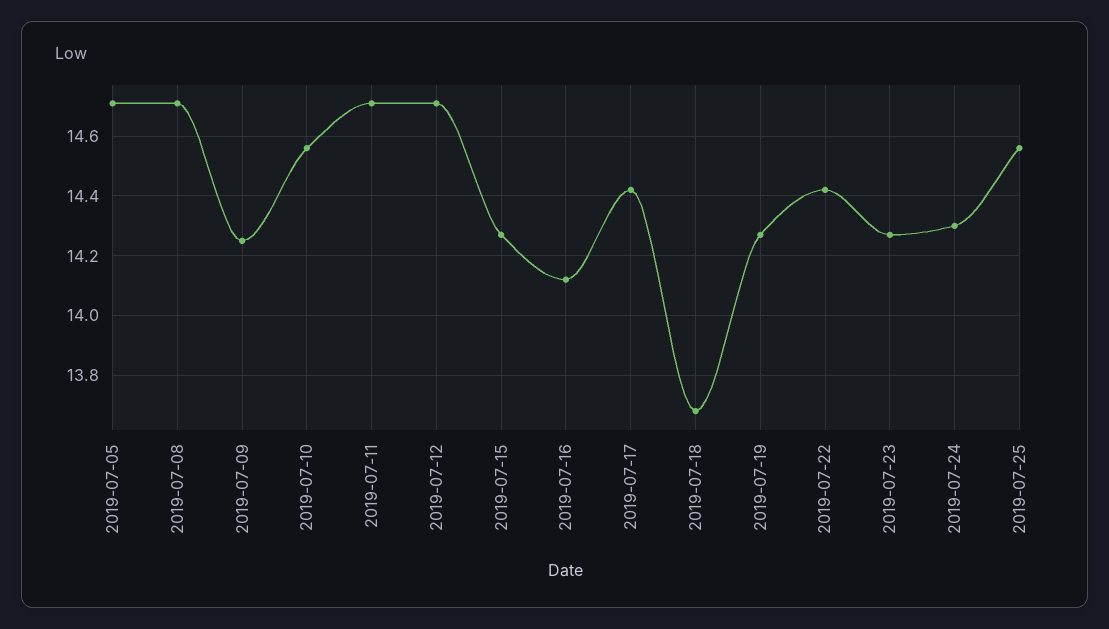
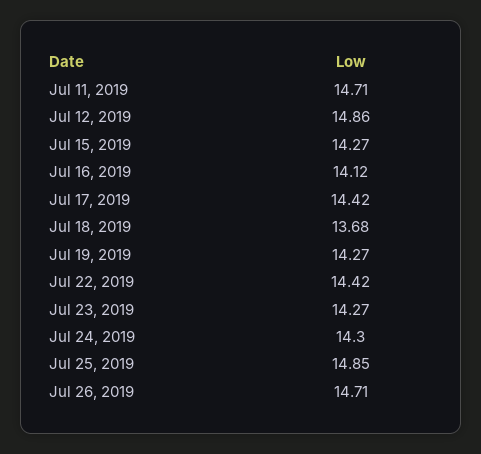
2019-07-05: 14.7 -> none
2019-07-08: 14.7 -> none
2019-07-09: 14.25 -> none
2019-07-10: 14.55 -> none
2019-07-12: 14.7 -> 14.86
2019-07-25: 14.55 -> 14.85
Jul 26, 2019: none -> 14.71

